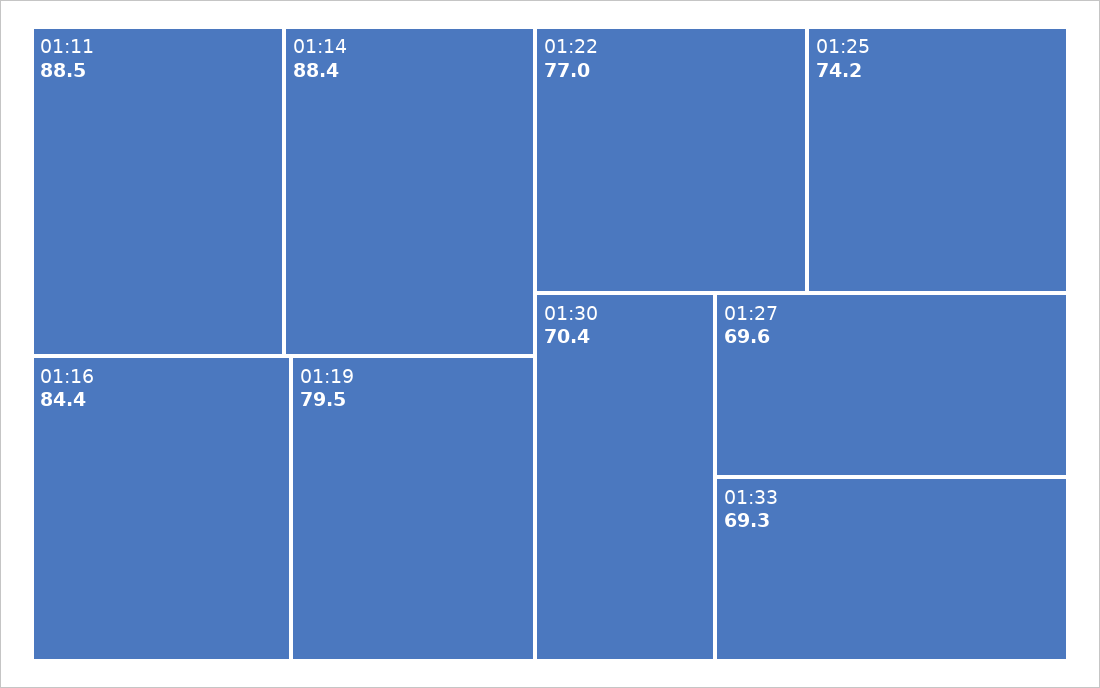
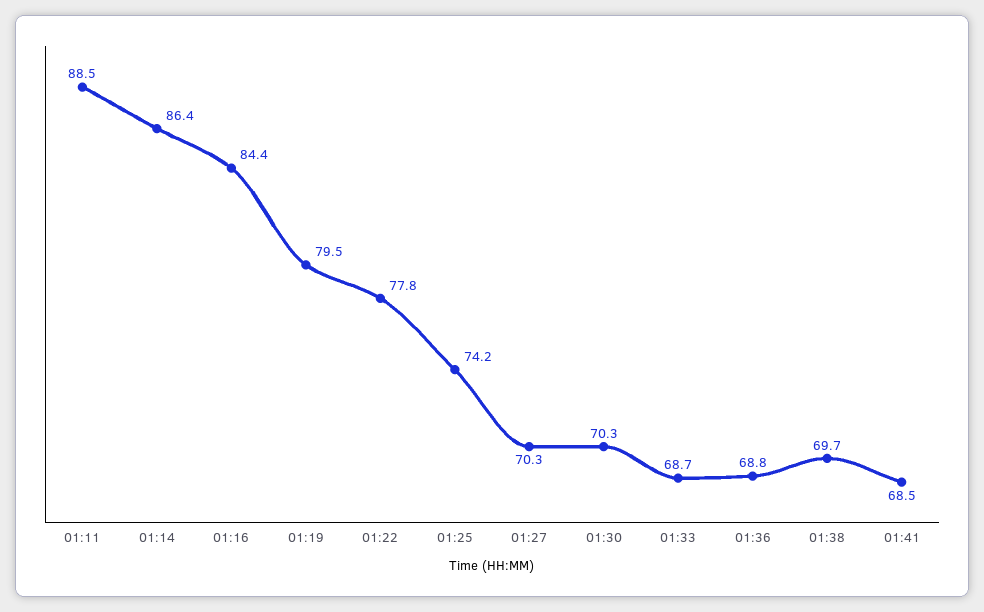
01:14: 88.4 -> 86.4
01:22: 77 -> 77.8
01:30: 70.4 -> 70.3
01:27: 69.6 -> 70.3
01:33: 69.3 -> 68.7
01:36: none -> 68.8
01:38: none -> 69.7
01:41: none -> 68.5

